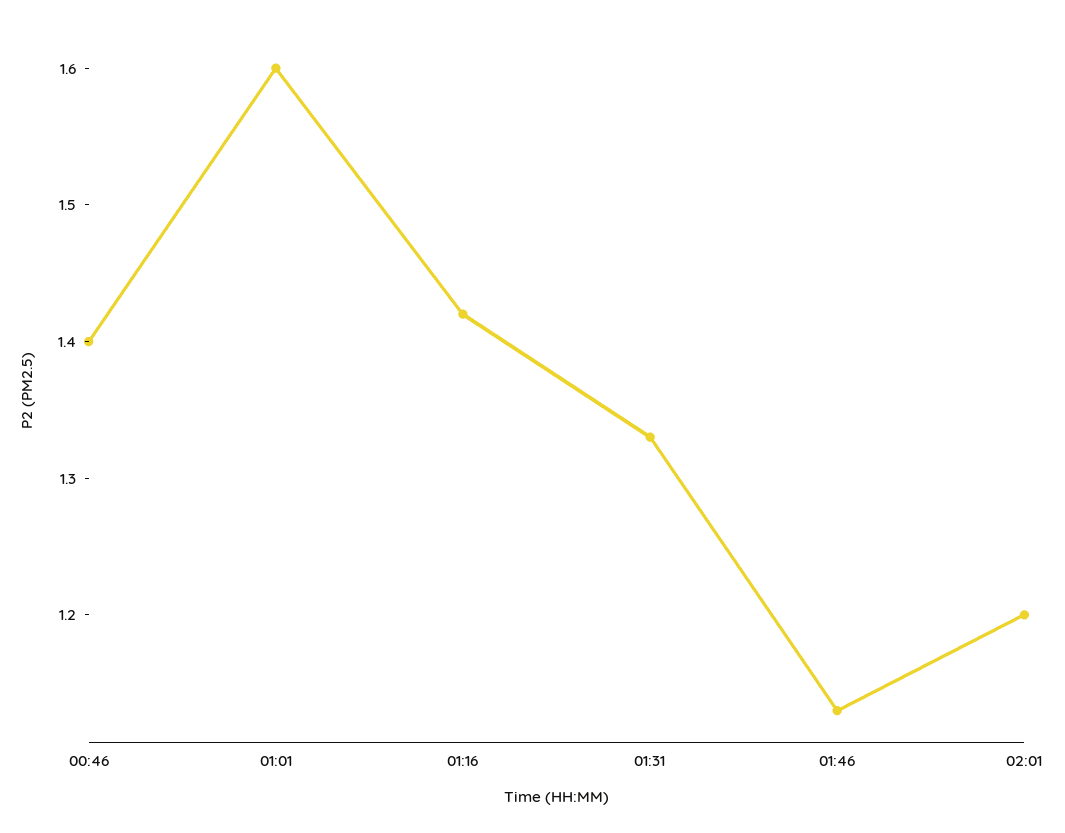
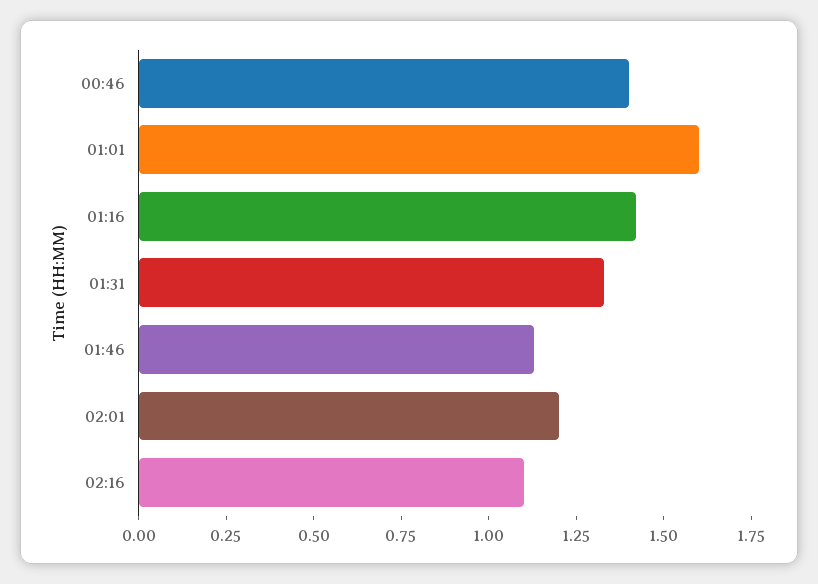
02:16: none -> 1.1

